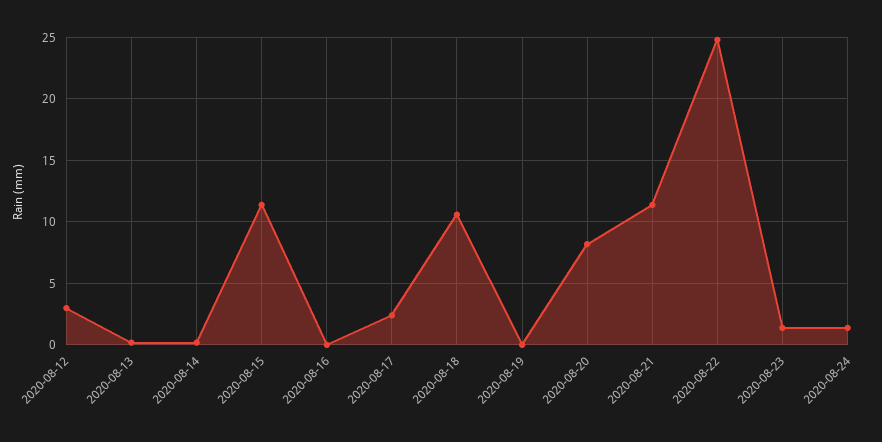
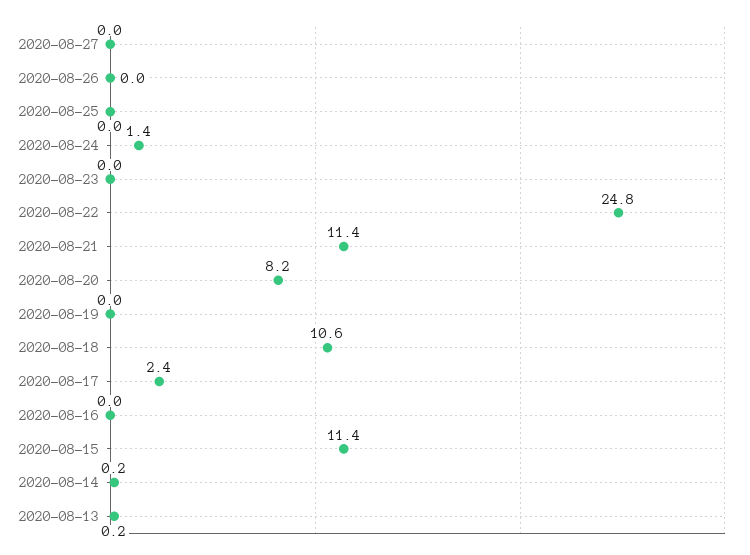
2020-08-12: 3 -> none
2020-08-23: 1.5 -> 0
2020-08-27: none -> 0
2020-08-26: none -> 0
2020-08-25: none -> 0

